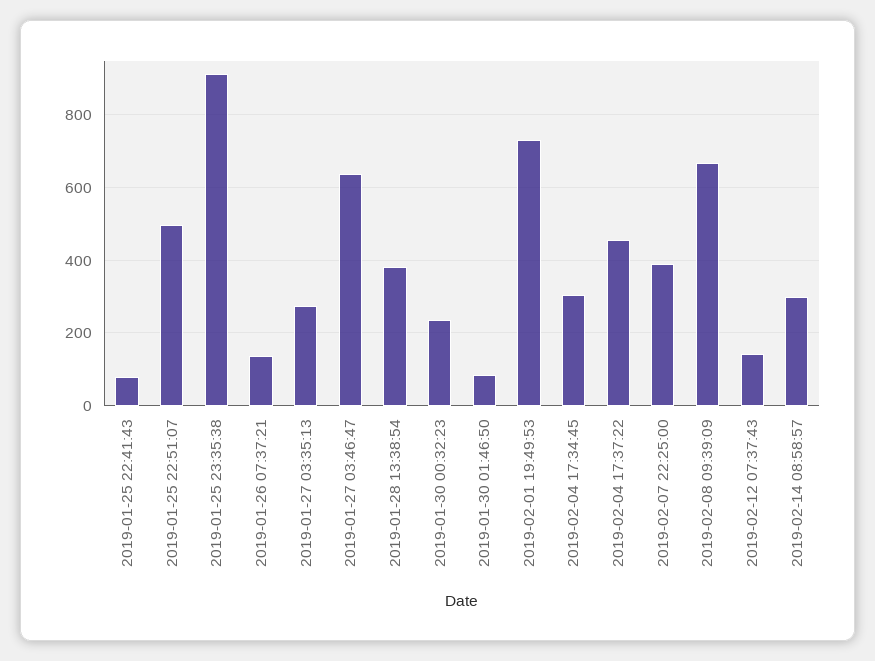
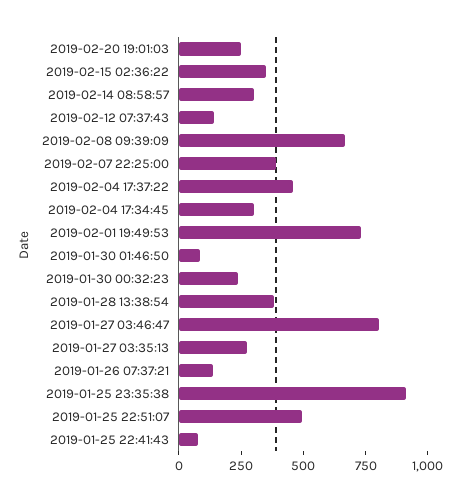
2019-01-27 03:46:47: 640 -> 800
2019-02-20 19:01:03: none -> 250
2019-02-15 02:36:22: none -> 350

